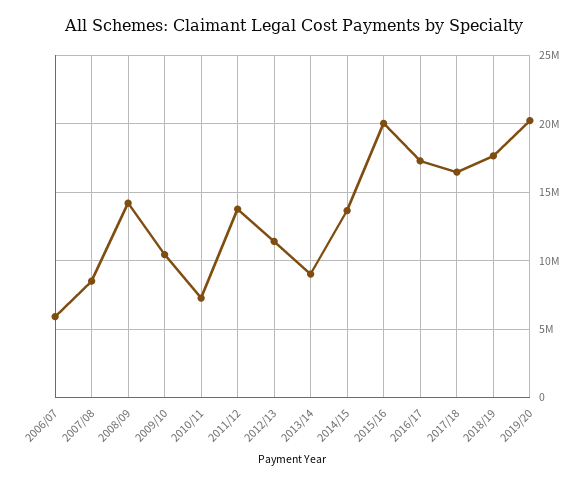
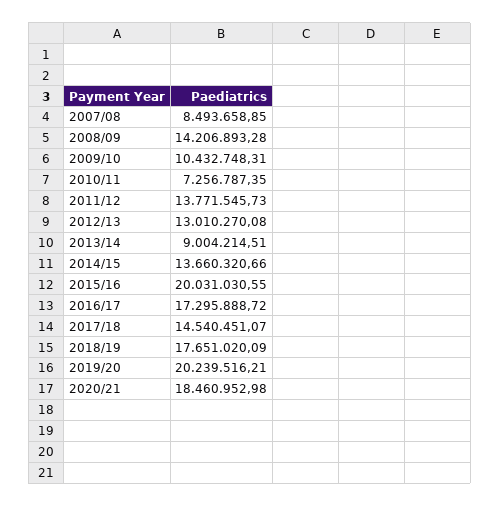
2006/07: 6000000 -> none
2012/13: 11500000 -> 13010270.08
2017/18: 16500000 -> 14540451.07
2020/21: none -> 18460952.98

